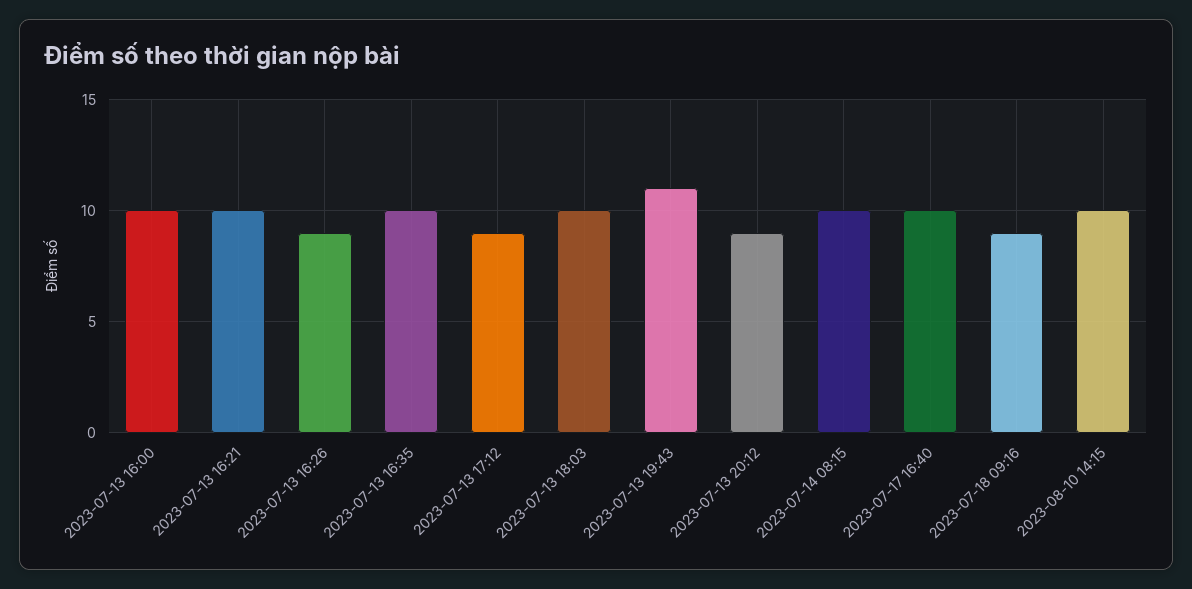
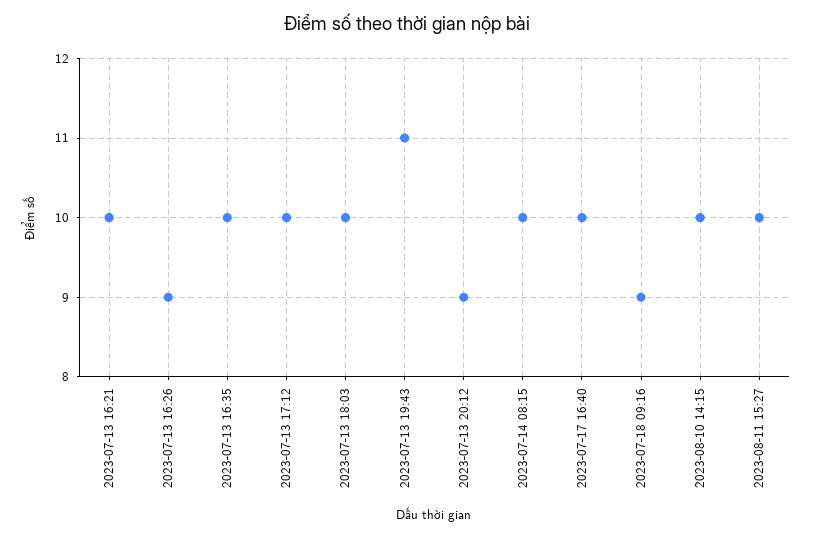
2023-07-13 16:00: 10 -> none
2023-07-13 17:12: 9 -> 10
2023-08-11 15:27: none -> 10

